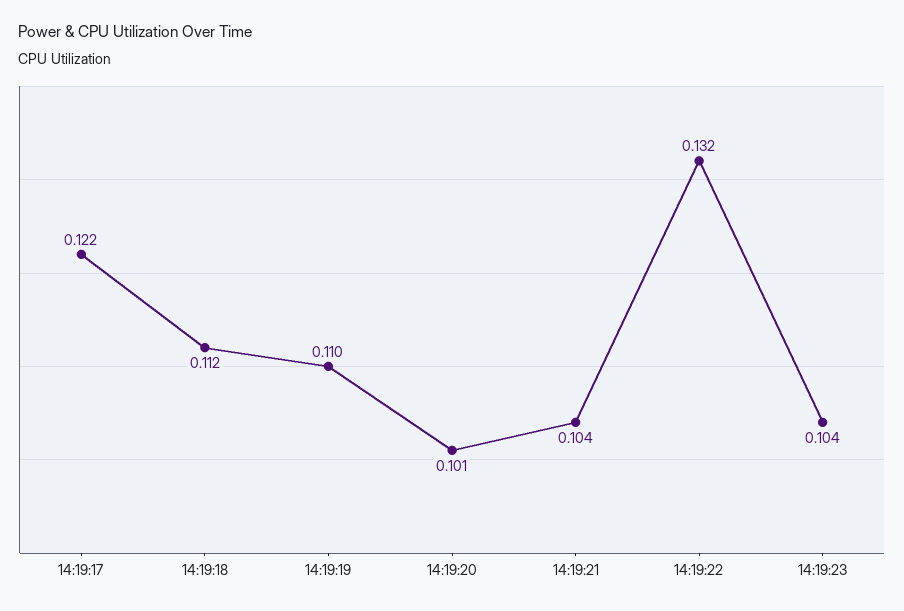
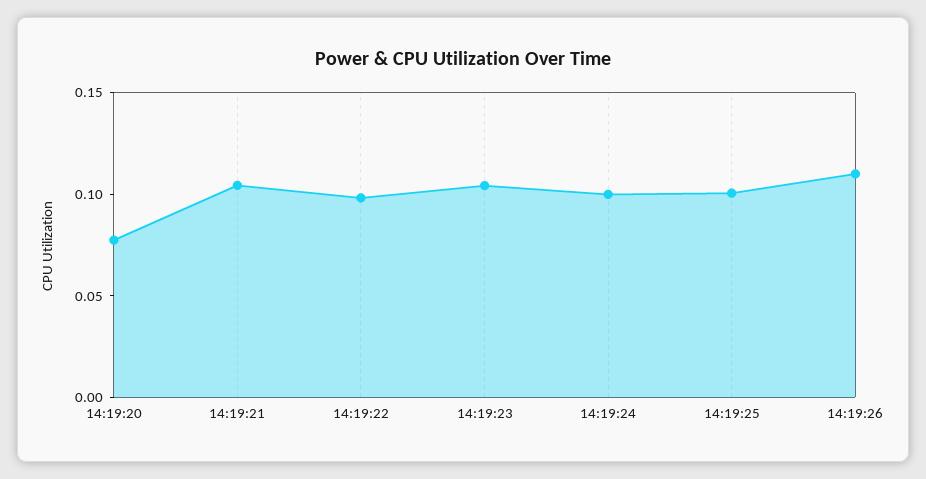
14:19:17: 0.122 -> none
14:19:18: 0.112 -> none
14:19:19: 0.11 -> none
14:19:20: 0.101 -> 0.08
14:19:22: 0.132 -> 0.1
14:19:24: none -> 0.1
14:19:25: none -> 0.1
14:19:26: none -> 0.11

